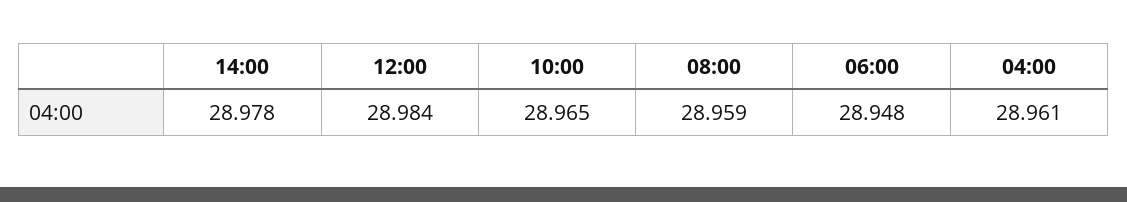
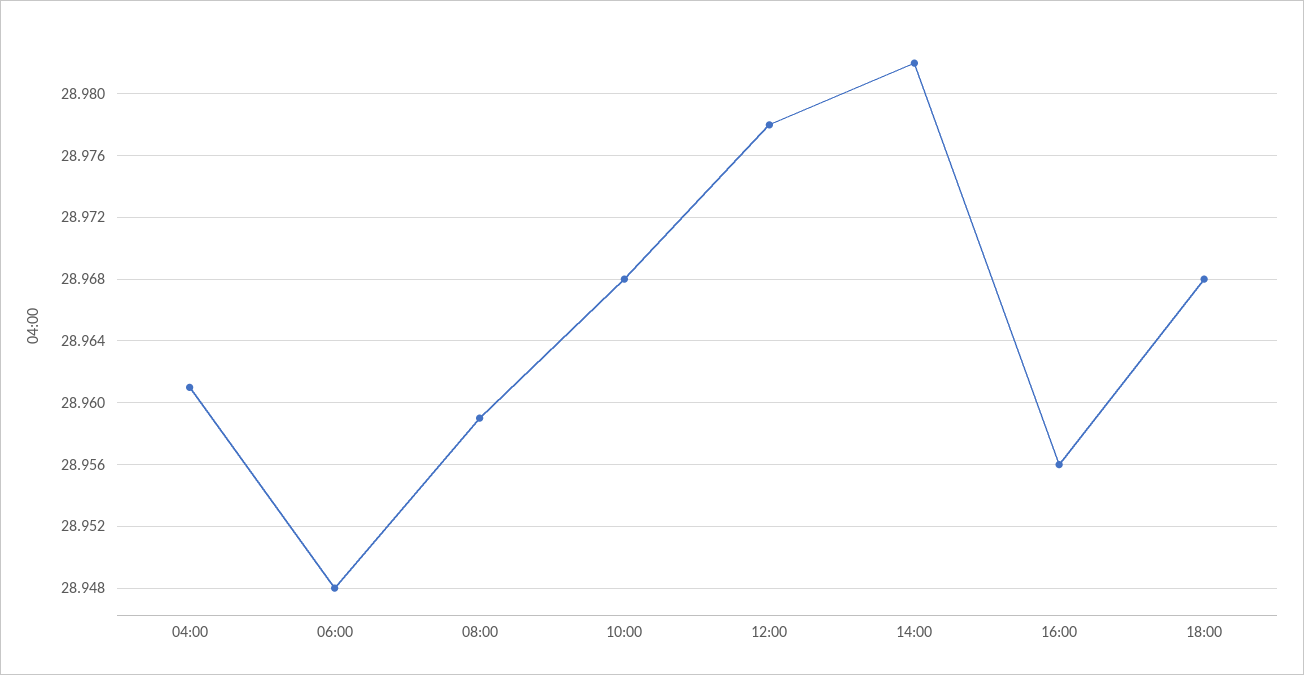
14:00: 28.978 -> 28.982
12:00: 28.984 -> 28.978
10:00: 28.965 -> 28.968
16:00: none -> 28.956
18:00: none -> 28.968

